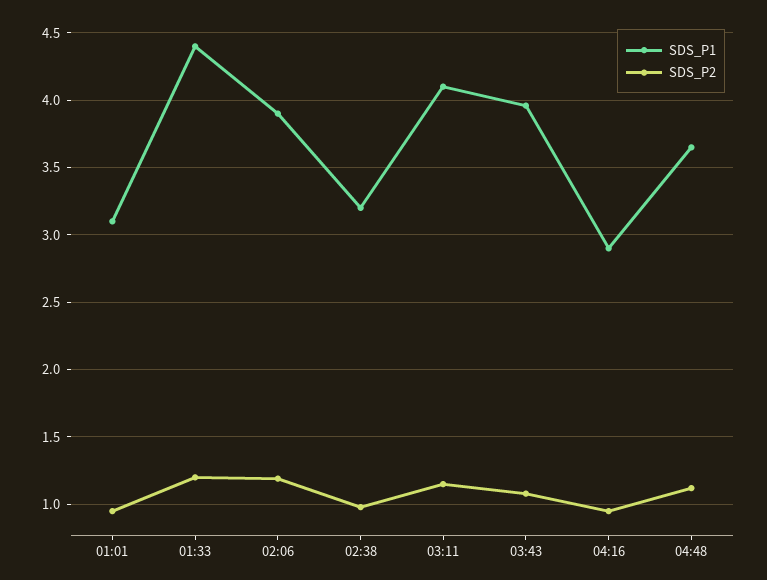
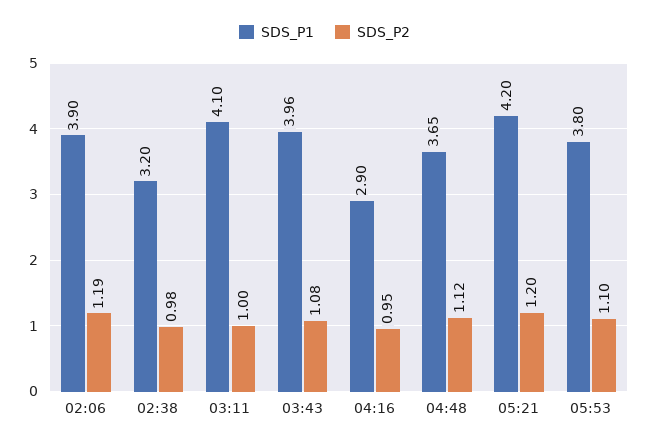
SDS_P1, 01:01: 3.1 -> none
SDS_P2, 01:01: 0.95 -> none
SDS_P1, 01:33: 4.4 -> none
SDS_P2, 01:33: 1.2 -> none
SDS_P2, 03:11: 1.15 -> 1
SDS_P1, 05:21: none -> 4.2
SDS_P2, 05:21: none -> 1.2
SDS_P1, 05:53: none -> 3.8
SDS_P2, 05:53: none -> 1.1

